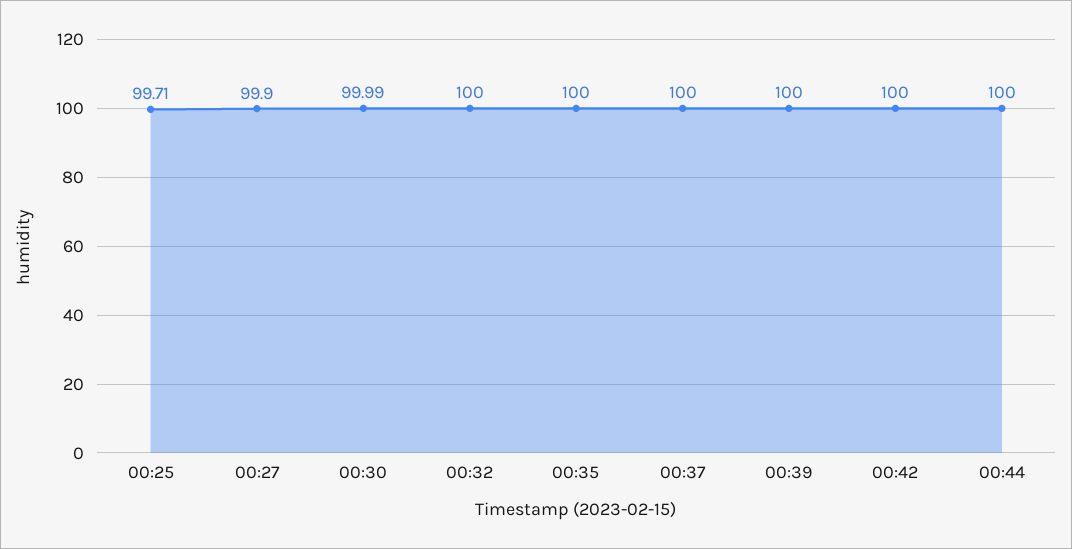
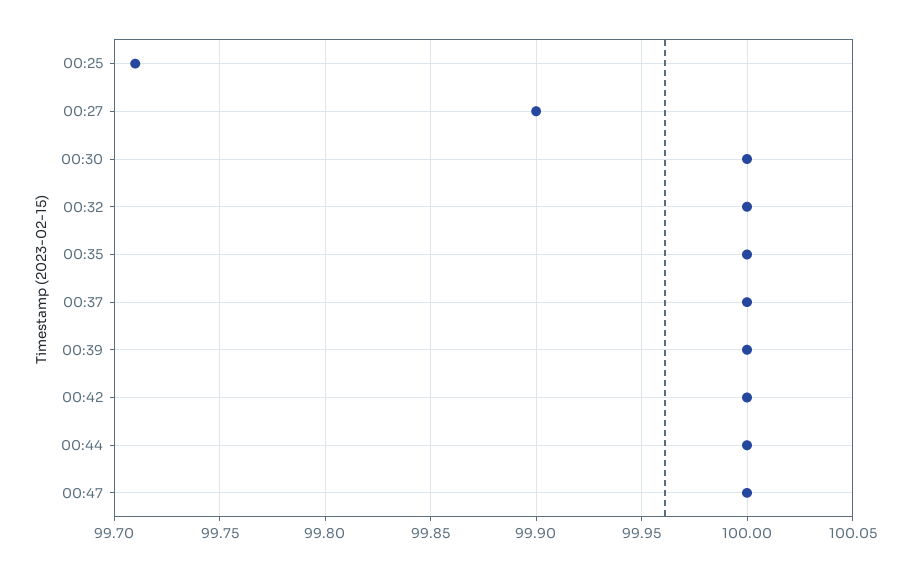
00:30: 99.99 -> 100
00:47: none -> 100

